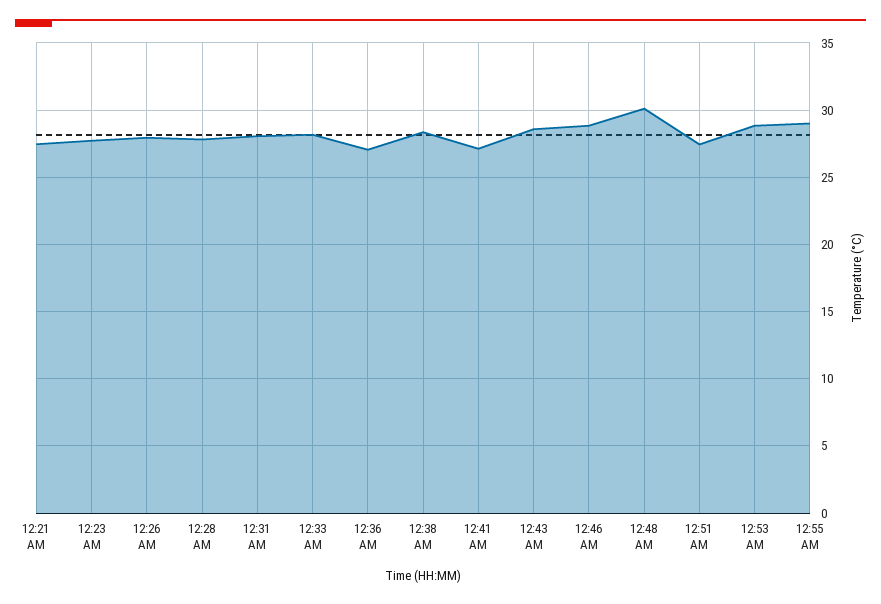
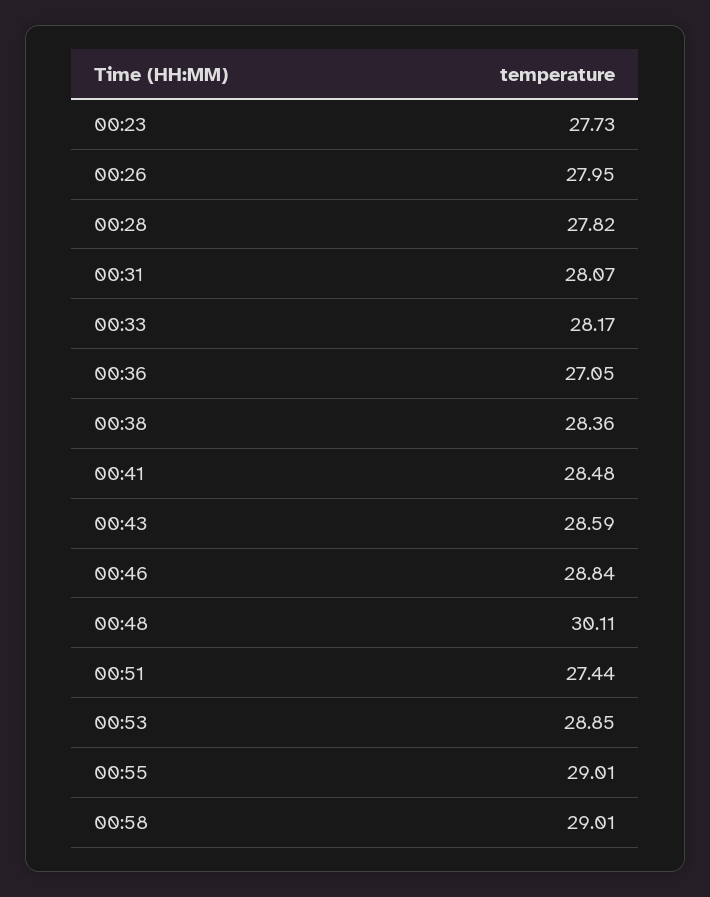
12:21 AM: 27.5 -> none
12:41 AM: 27 -> 28.48
00:58: none -> 29.01

